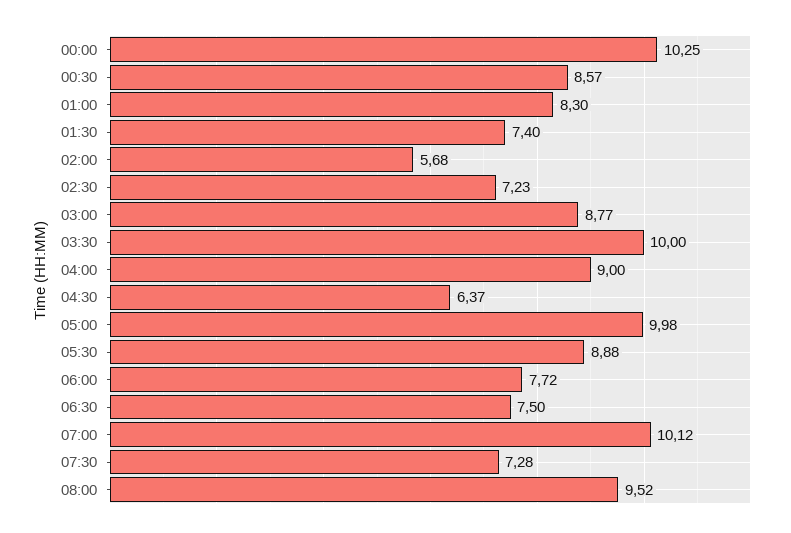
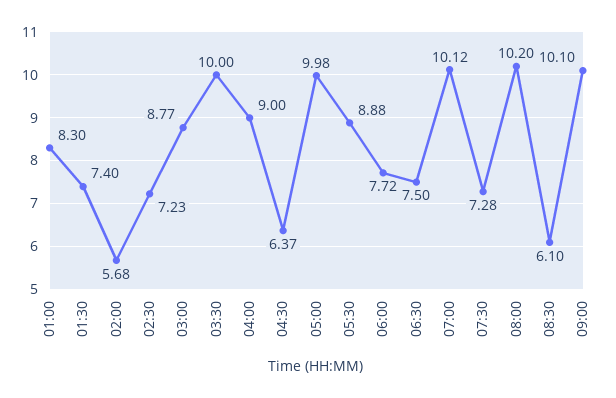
00:00: 10.25 -> none
00:30: 8.57 -> none
08:00: 9.52 -> 10.2
08:30: none -> 6.1
09:00: none -> 10.1

